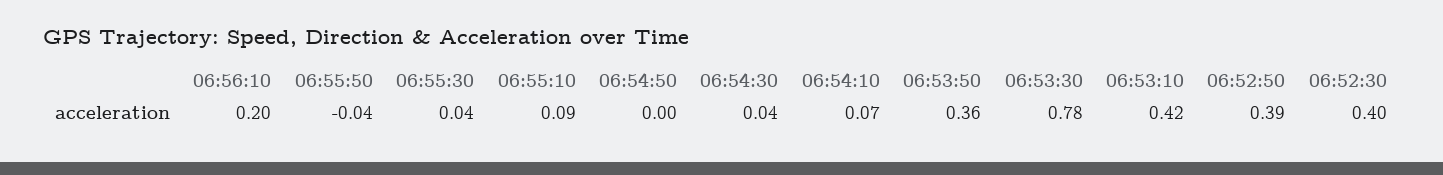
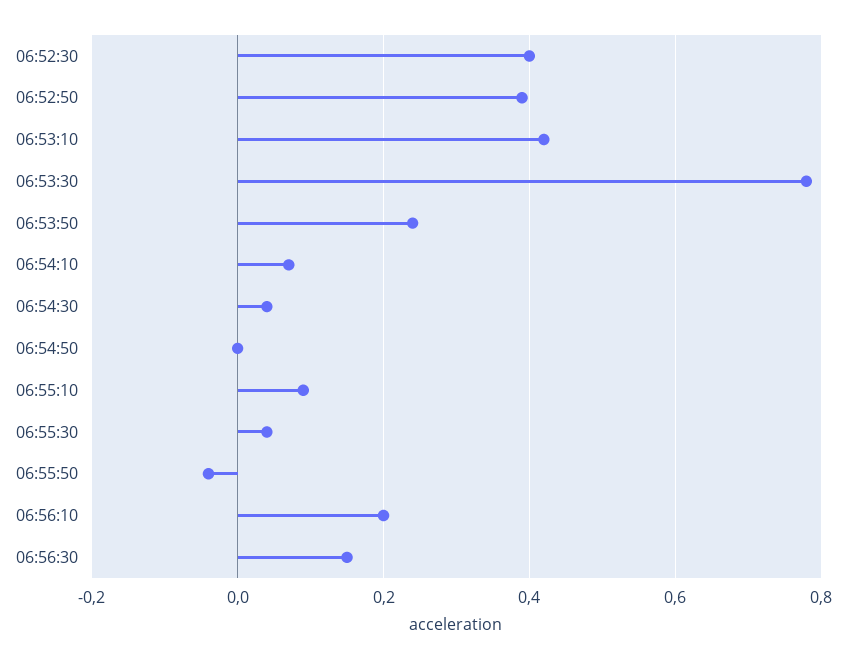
06:53:50: 0.36 -> 0.25
06:56:30: none -> 0.15

